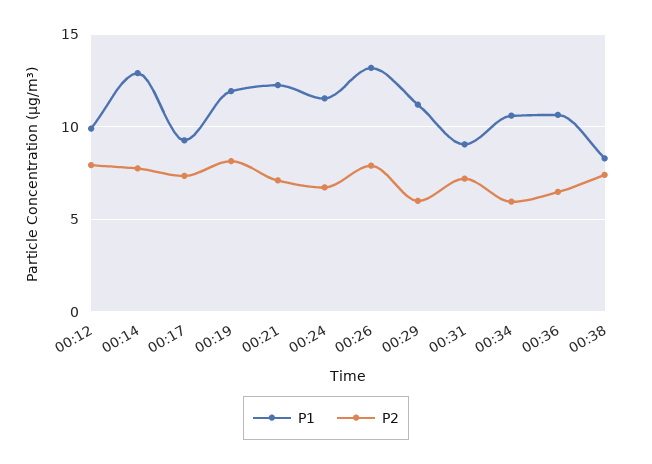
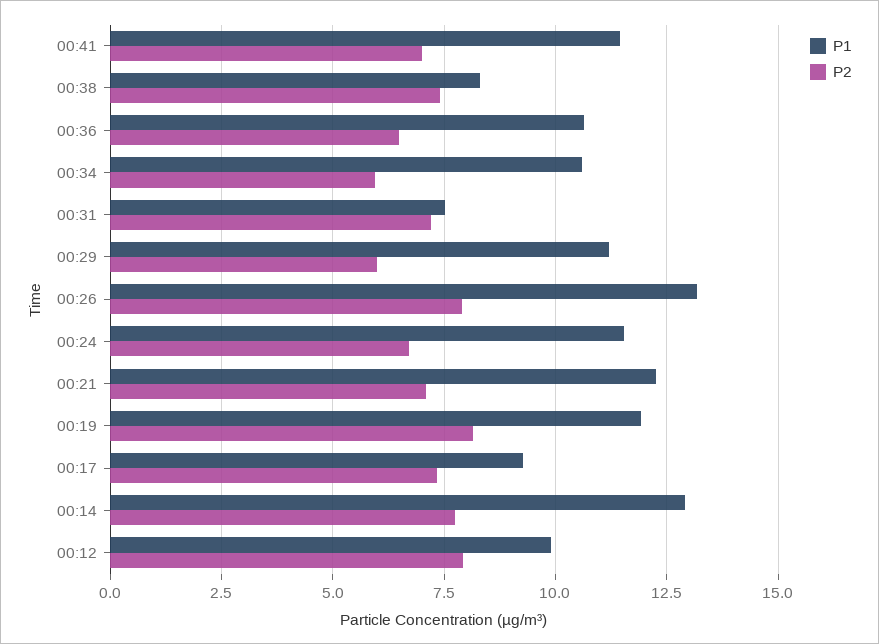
P1, 00:31: 9 -> 7.5
P1, 00:41: none -> 11.5
P2, 00:41: none -> 7

